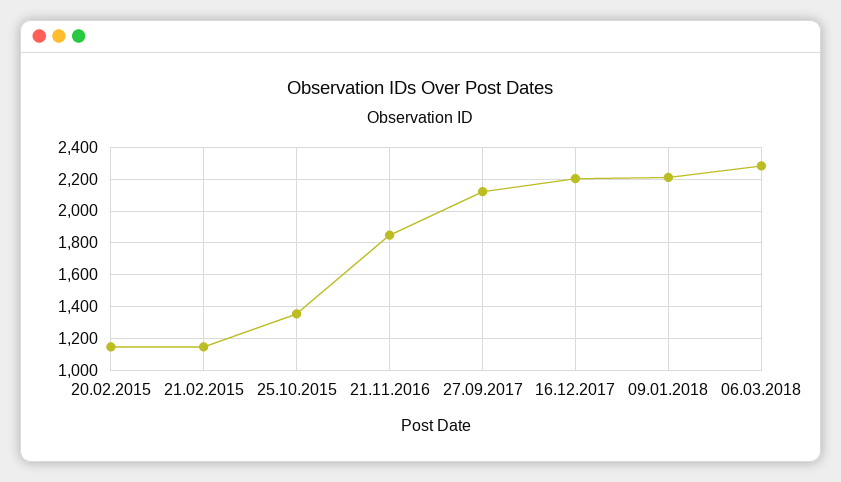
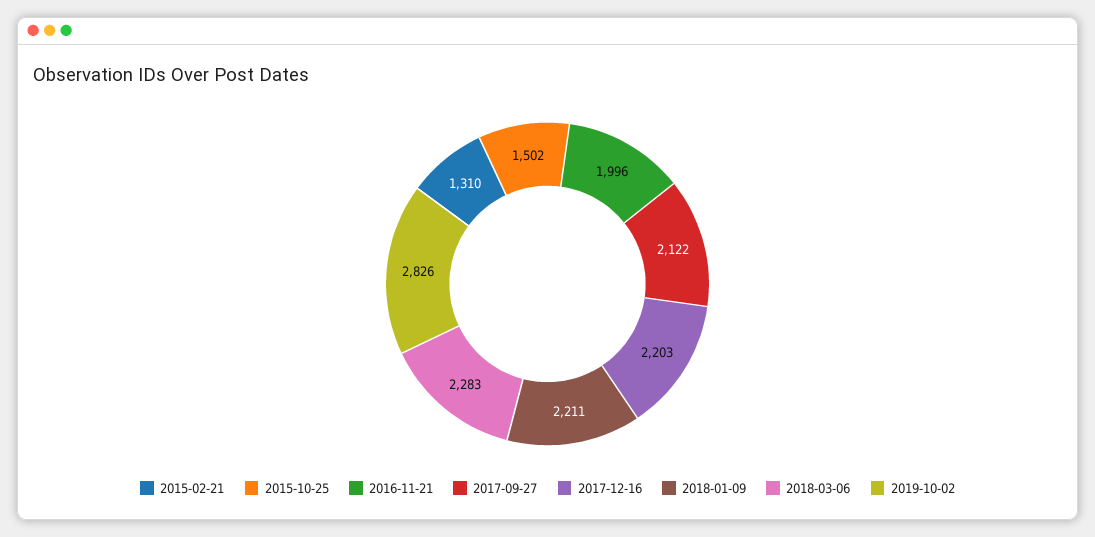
20.02.2015: 1150 -> none
21.02.2015: 1150 -> 1310
25.10.2015: 1350 -> 1502
21.11.2016: 1850 -> 1996
2019-10-02: none -> 2826

